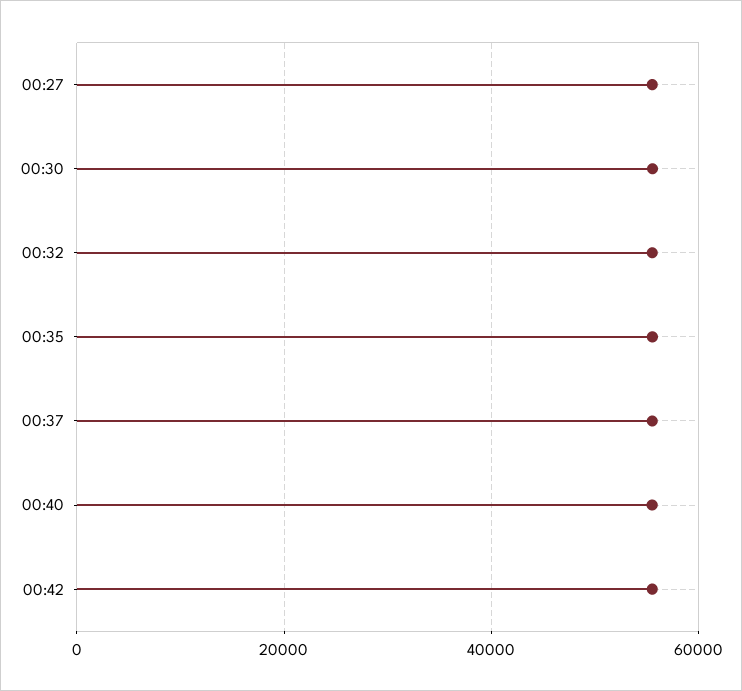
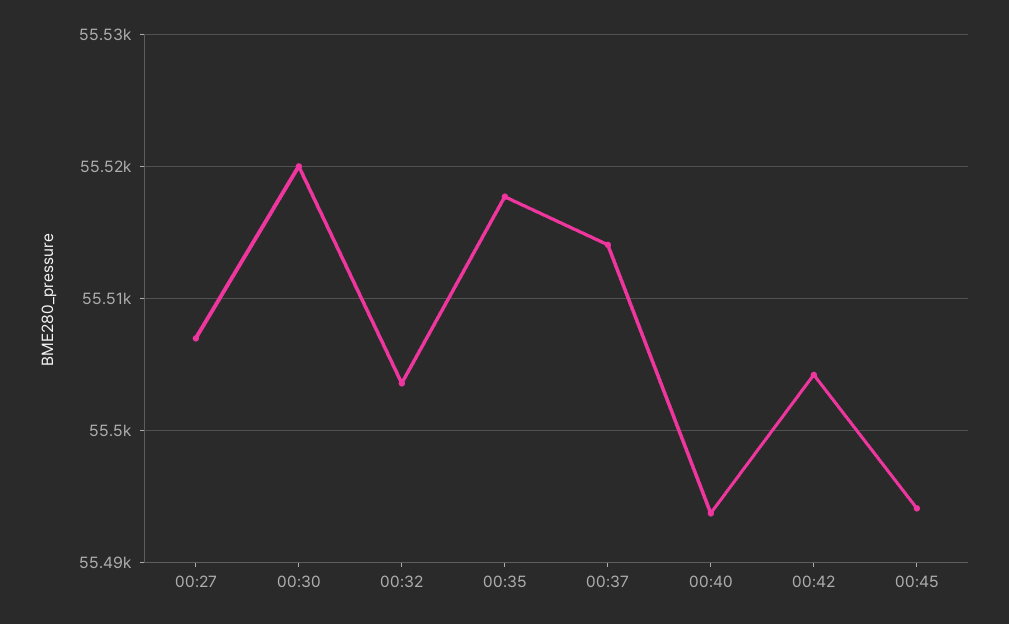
00:45: none -> 55494

